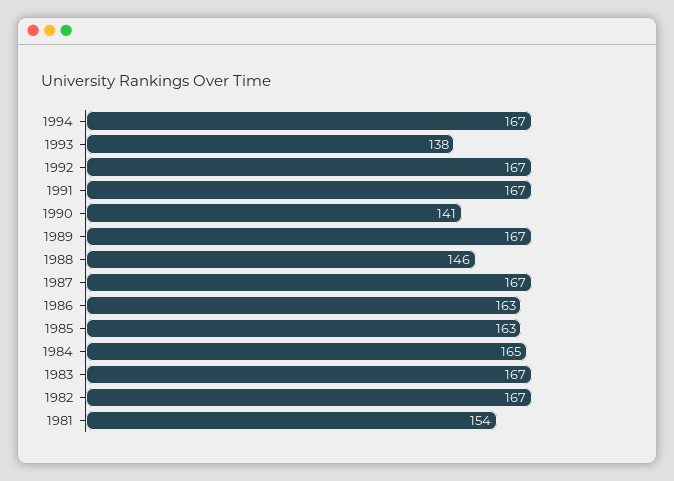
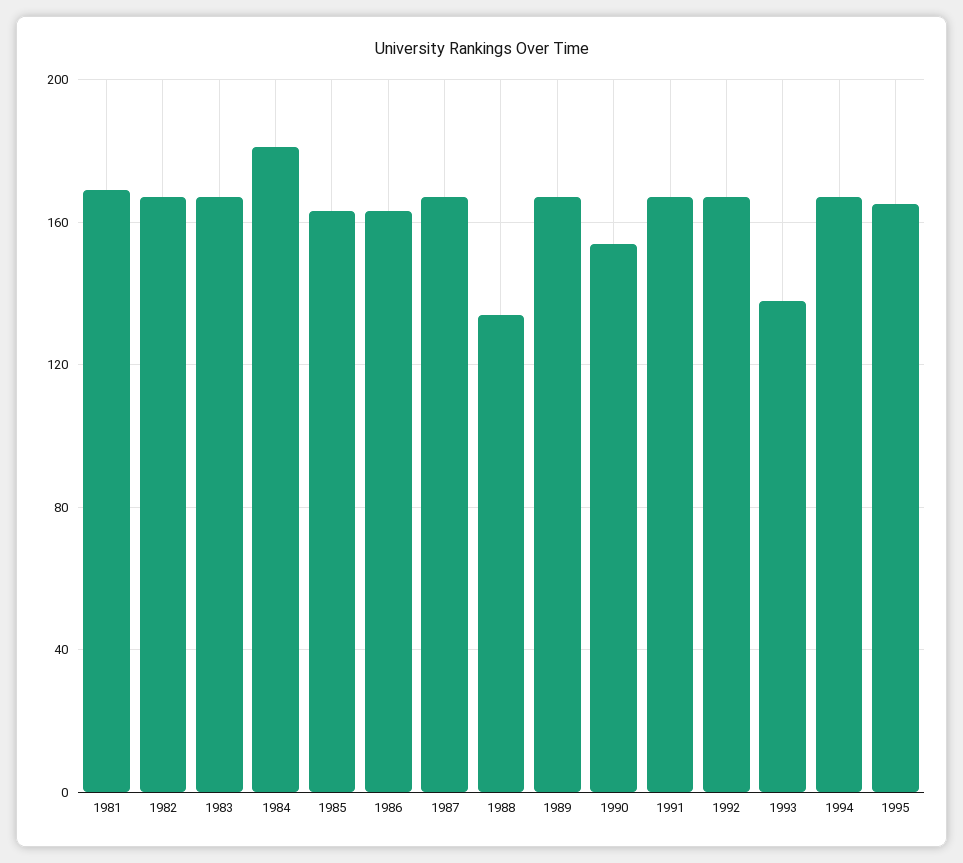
1990: 141 -> 155
1988: 146 -> 135
1984: 165 -> 180
1981: 154 -> 170
1995: none -> 165

